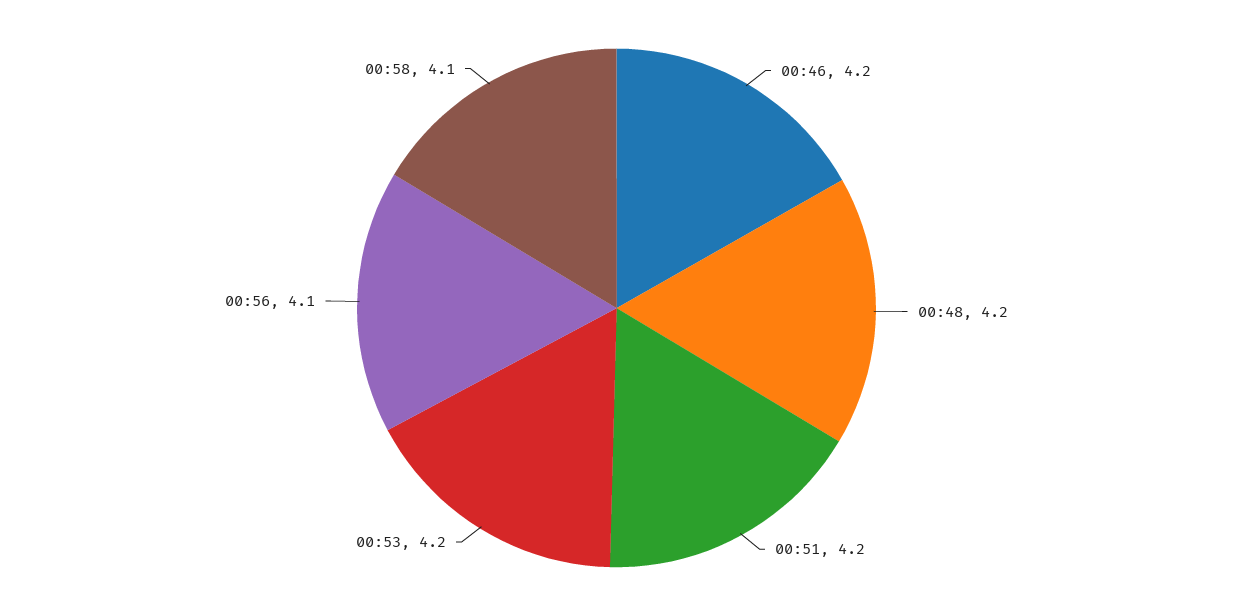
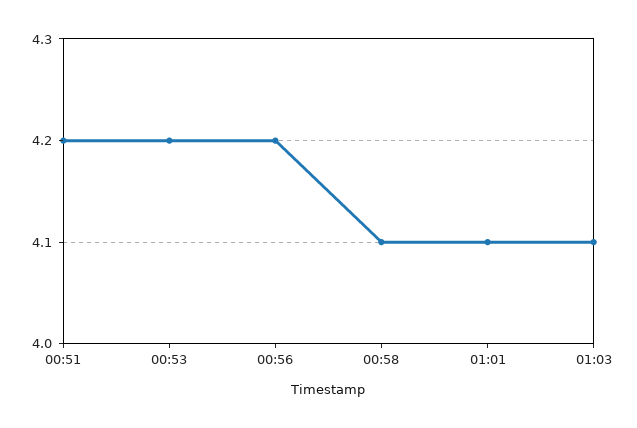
00:46: 4.2 -> none
00:48: 4.2 -> none
00:56: 4.1 -> 4.2
01:01: none -> 4.1
01:03: none -> 4.1

